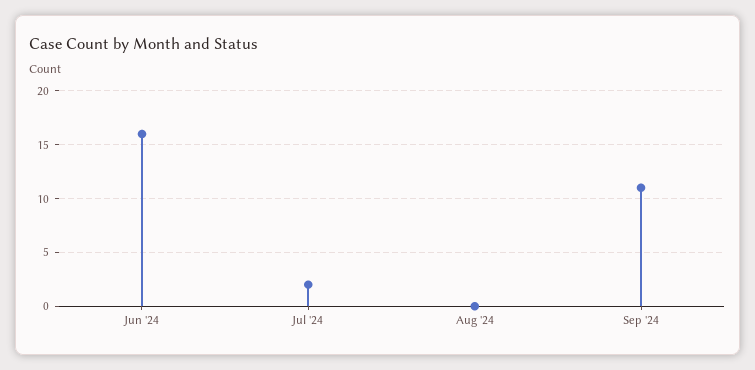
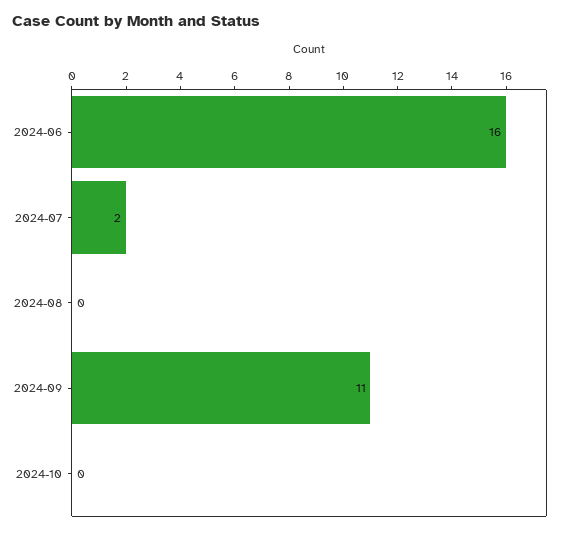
2024-10: none -> 0

